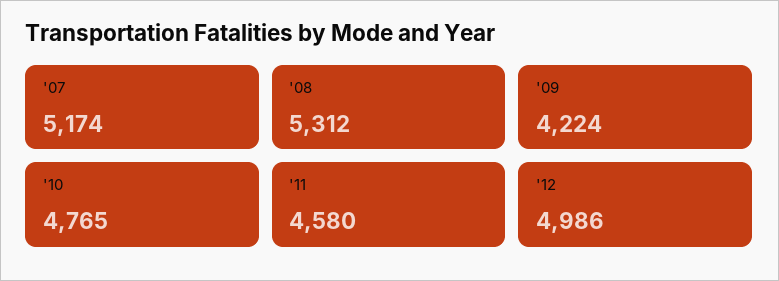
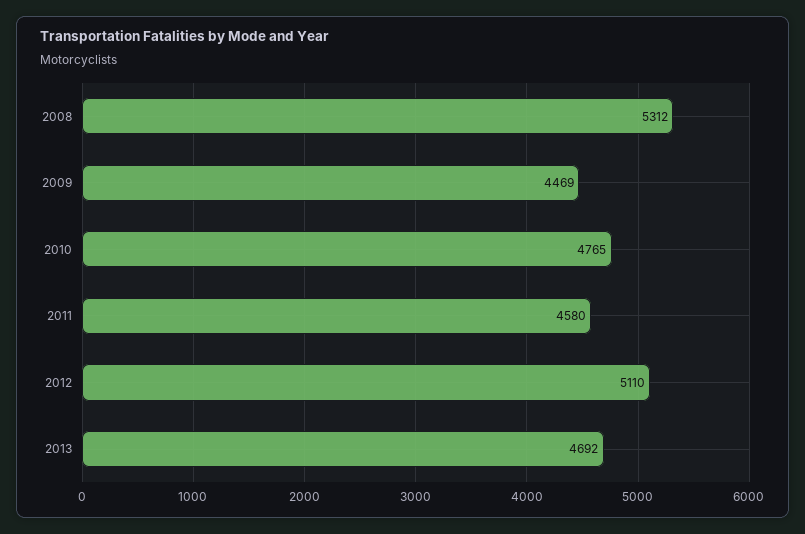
'07: 5174 -> none
'09: 4224 -> 4469
'12: 4986 -> 5110
2013: none -> 4692

